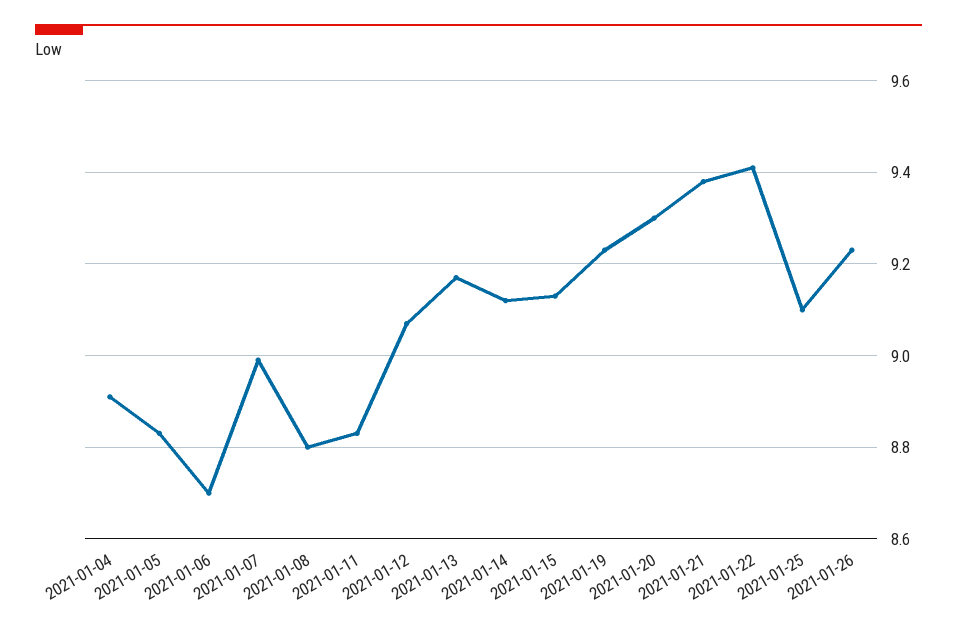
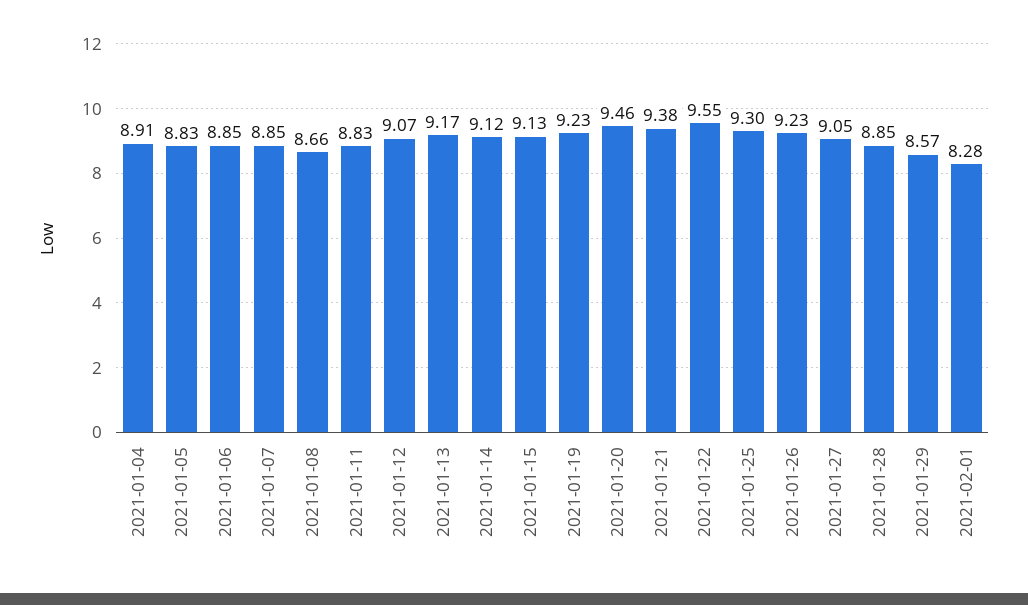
2021-01-06: 8.7 -> 8.85
2021-01-07: 9 -> 8.85
2021-01-08: 8.8 -> 8.66
2021-01-20: 9.3 -> 9.46
2021-01-22: 9.4 -> 9.55
2021-01-25: 9.1 -> 9.3
2021-01-27: none -> 9.05
2021-01-28: none -> 8.85
2021-01-29: none -> 8.57
2021-02-01: none -> 8.28

